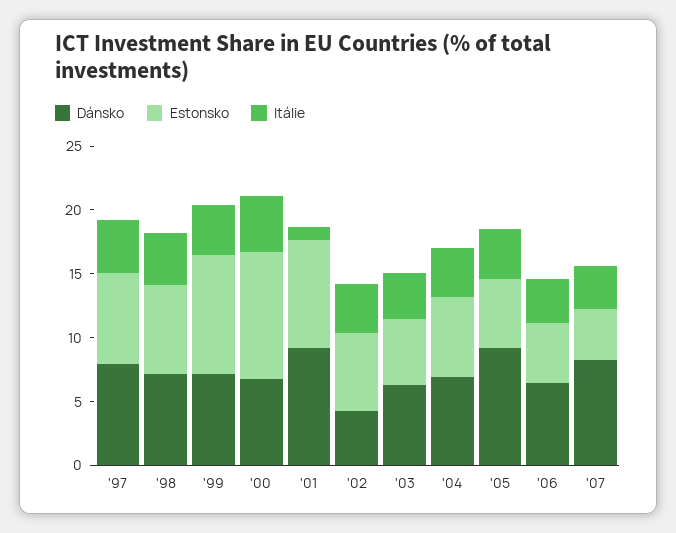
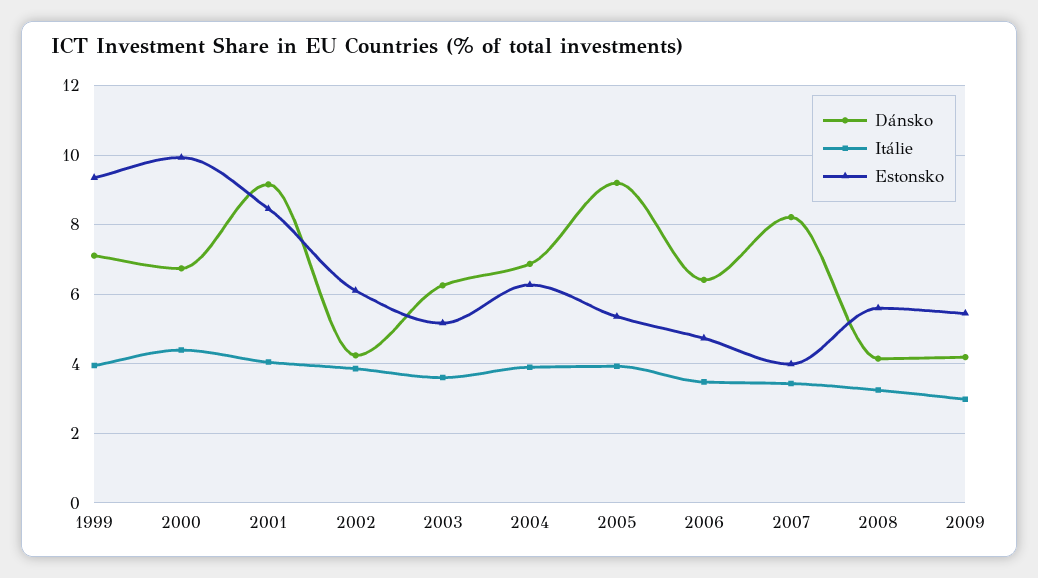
Dánsko, '97: 8 -> none
Estonsko, '97: 7 -> none
Itálie, '97: 4 -> none
Dánsko, '98: 7 -> none
Estonsko, '98: 7 -> none
Itálie, '98: 4 -> none
Itálie, '01: 1 -> 4
Dánsko, 2008: none -> 4.2
Itálie, 2008: none -> 3.2
Estonsko, 2008: none -> 5.6
Dánsko, 2009: none -> 4.2
Itálie, 2009: none -> 3
Estonsko, 2009: none -> 5.4

